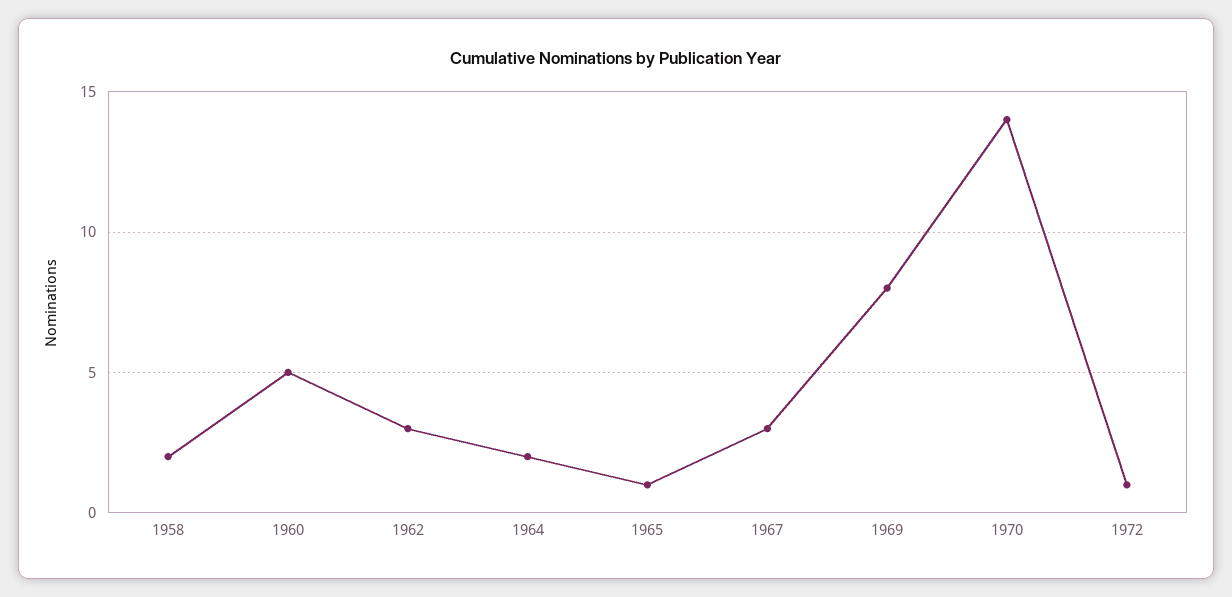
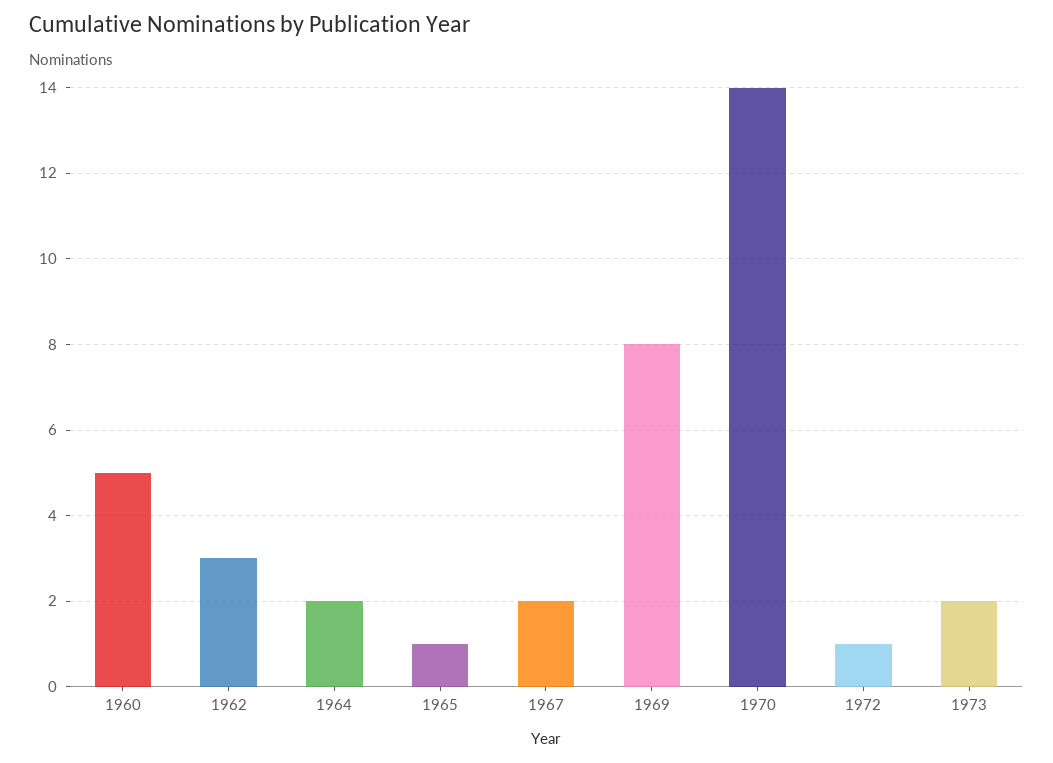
1958: 2 -> none
1967: 3 -> 2
1973: none -> 2

